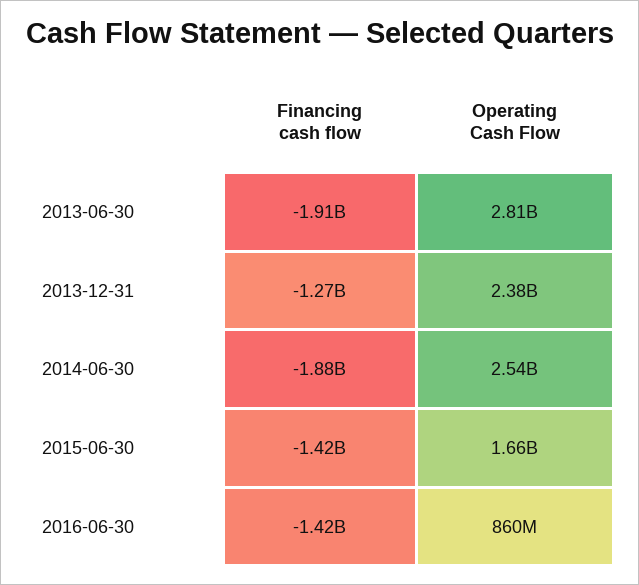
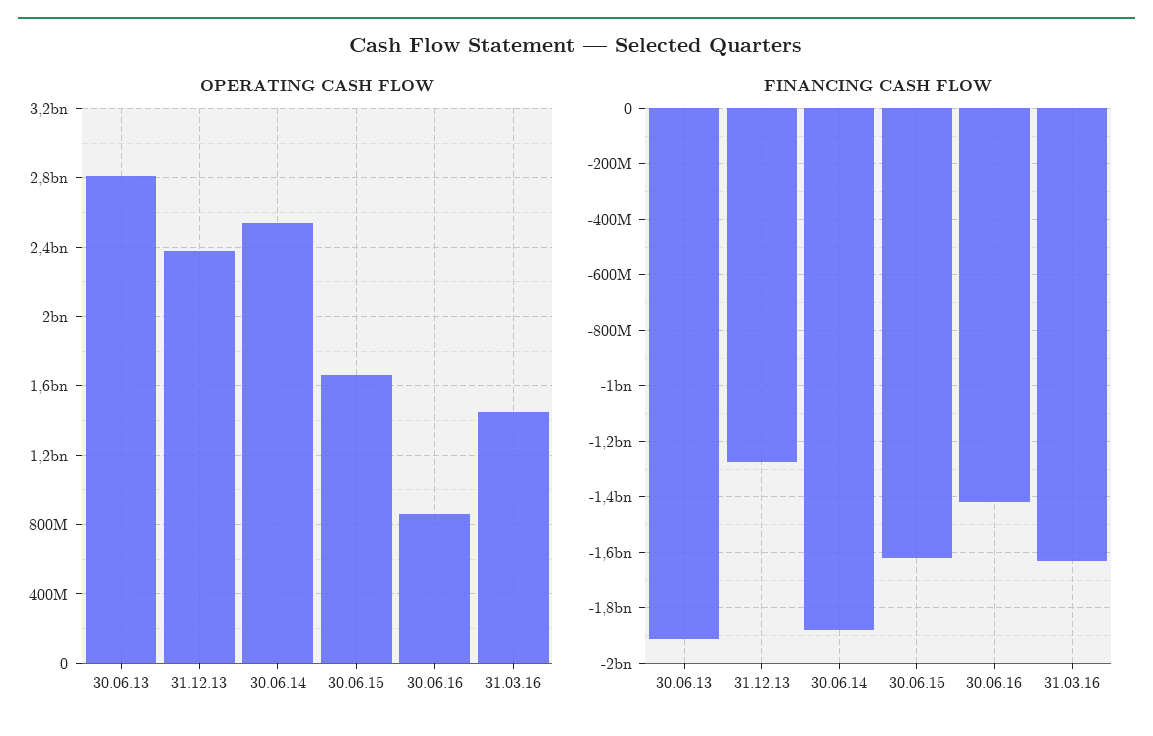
Financing cash flow, 2015-06-30: -1420000000 -> -1625000000
Operating Cash Flow, 31.03.16: none -> 1450000000
Financing cash flow, 31.03.16: none -> -1625000000

